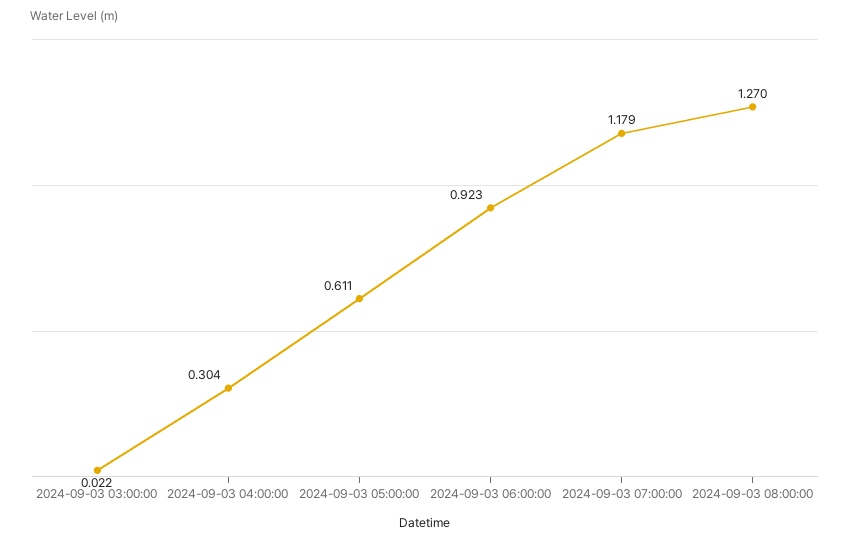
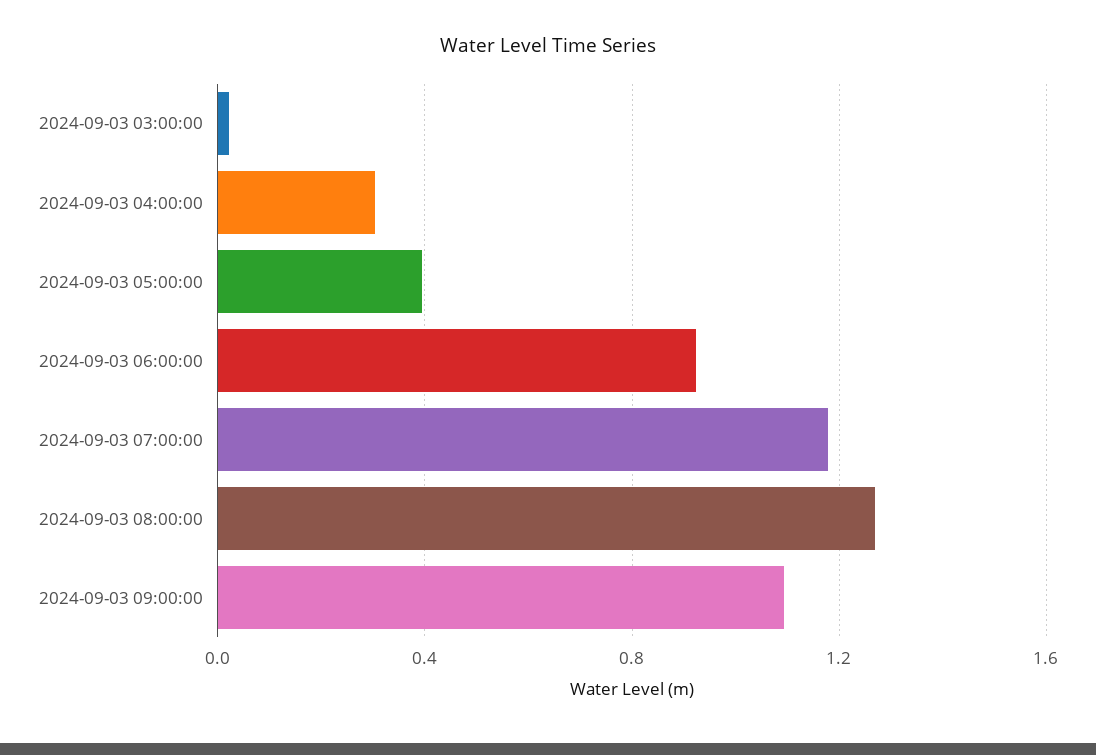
2024-09-03 05:00:00: 0.611 -> 0.4
2024-09-03 09:00:00: none -> 1.1

